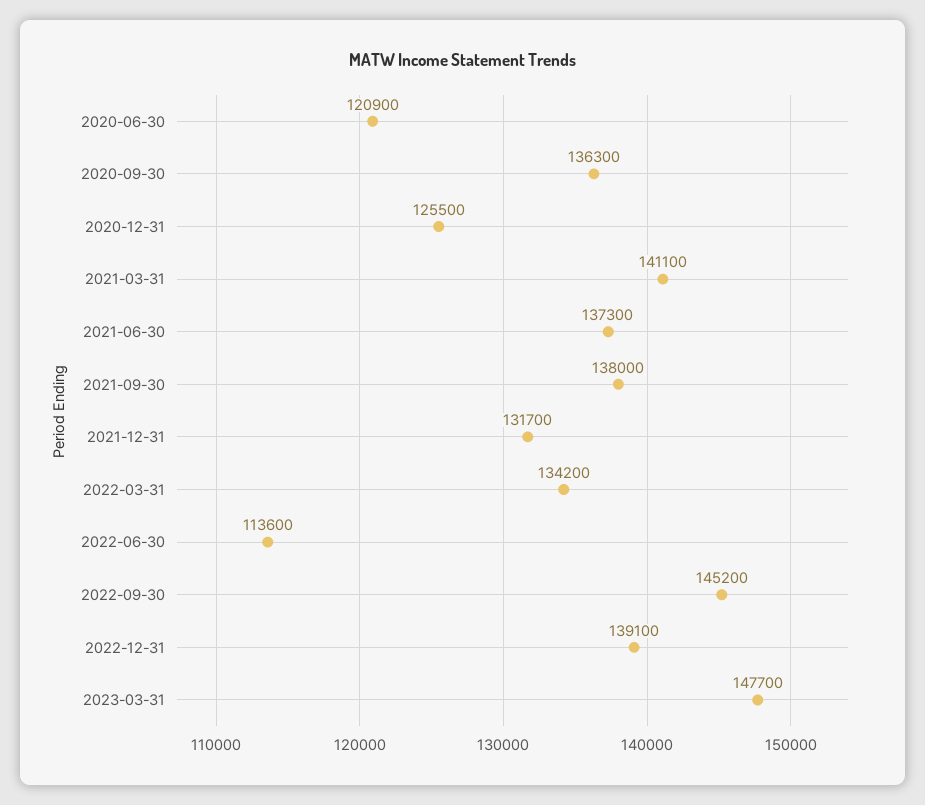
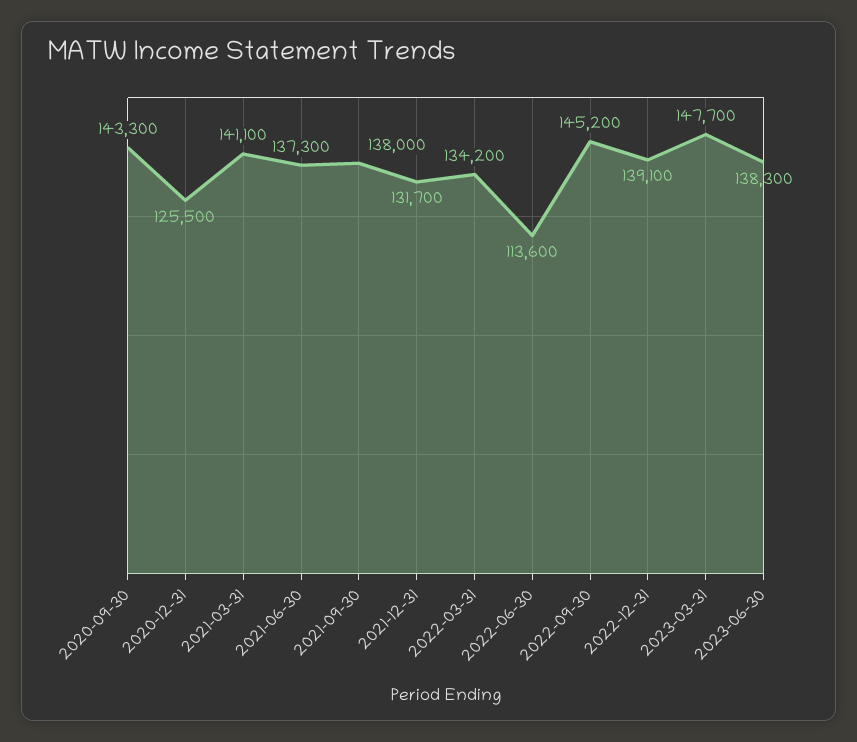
2020-06-30: 120900 -> none
2020-09-30: 136300 -> 143300
2023-06-30: none -> 138300

